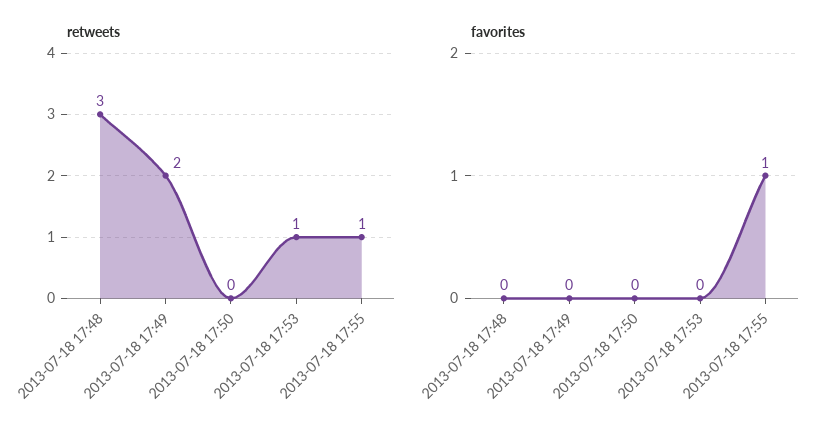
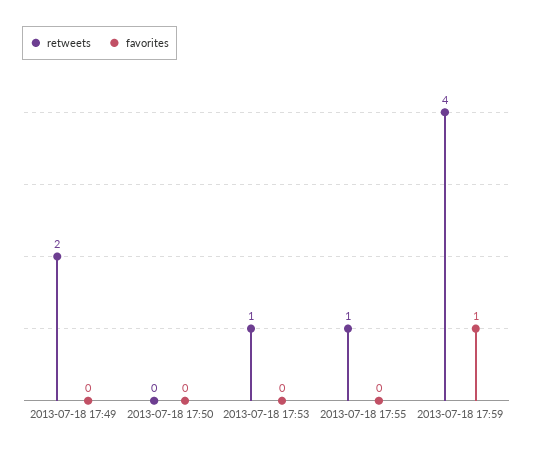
retweets, 2013-07-18 17:48: 3 -> none
favorites, 2013-07-18 17:48: 0 -> none
favorites, 2013-07-18 17:55: 1 -> 0
retweets, 2013-07-18 17:59: none -> 4
favorites, 2013-07-18 17:59: none -> 1

